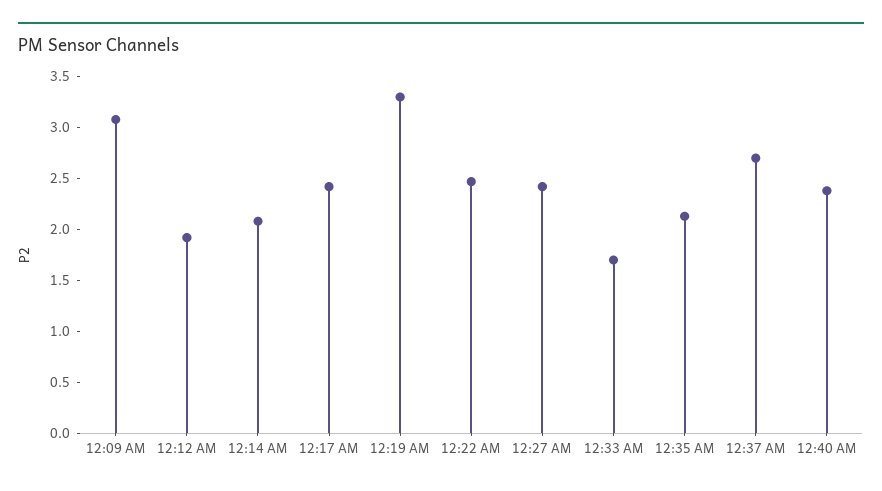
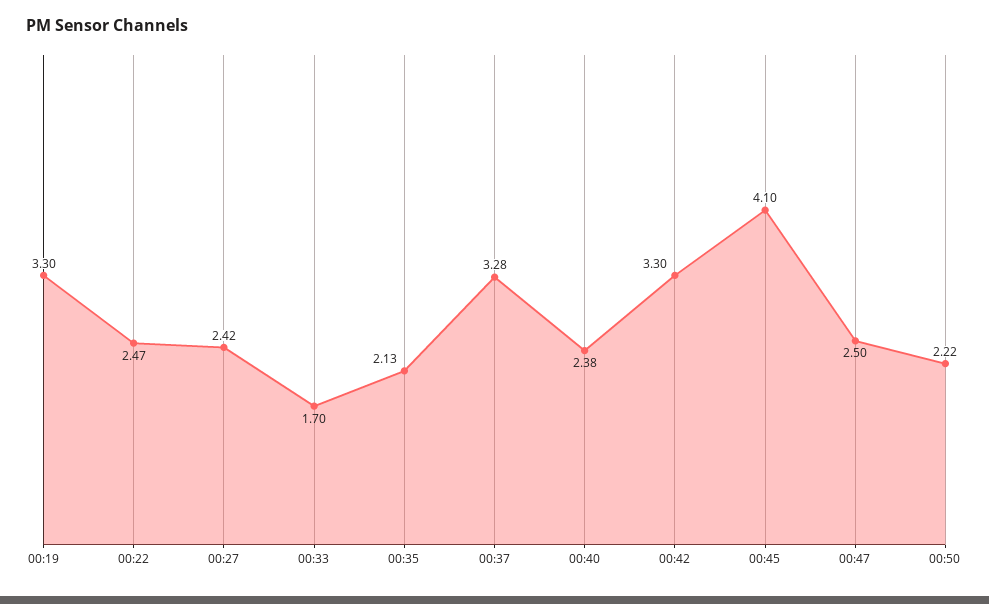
12:09 AM: 3.1 -> none
12:12 AM: 1.9 -> none
12:14 AM: 2.1 -> none
12:17 AM: 2.4 -> none
12:37 AM: 2.7 -> 3.28
00:42: none -> 3.3
00:45: none -> 4.1
00:47: none -> 2.5
00:50: none -> 2.22

